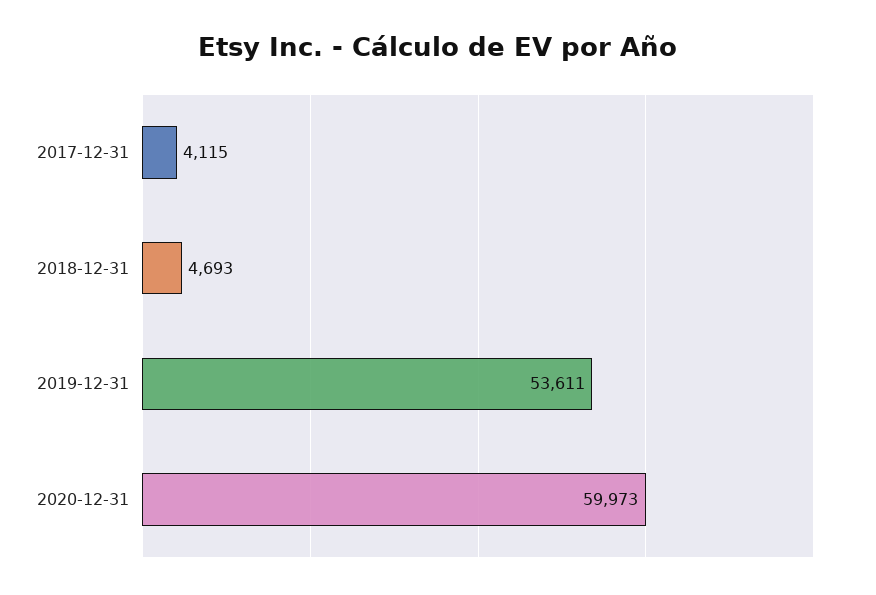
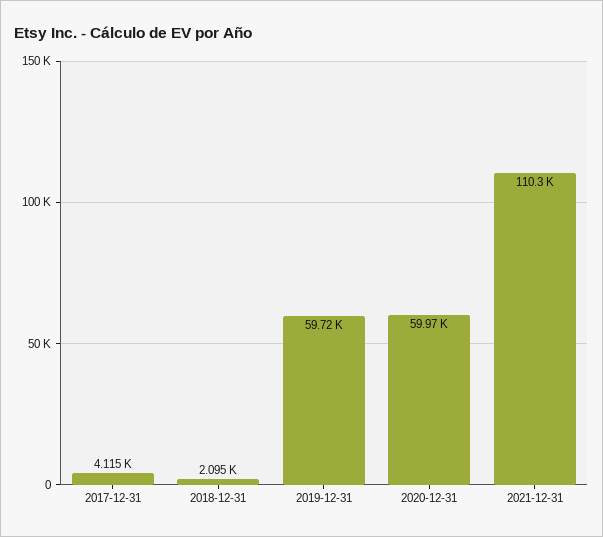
2018-12-31: 4693 -> 2095
2019-12-31: 53611 -> 59720
2021-12-31: none -> 110300

